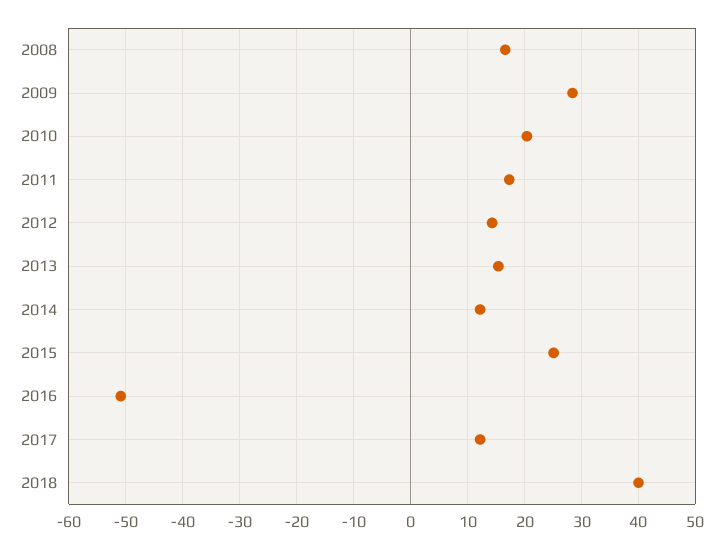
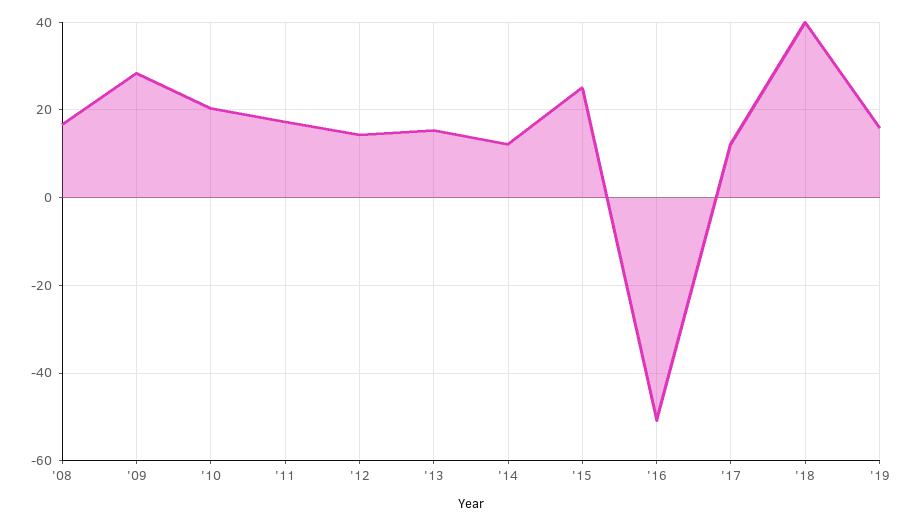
'19: none -> 16

